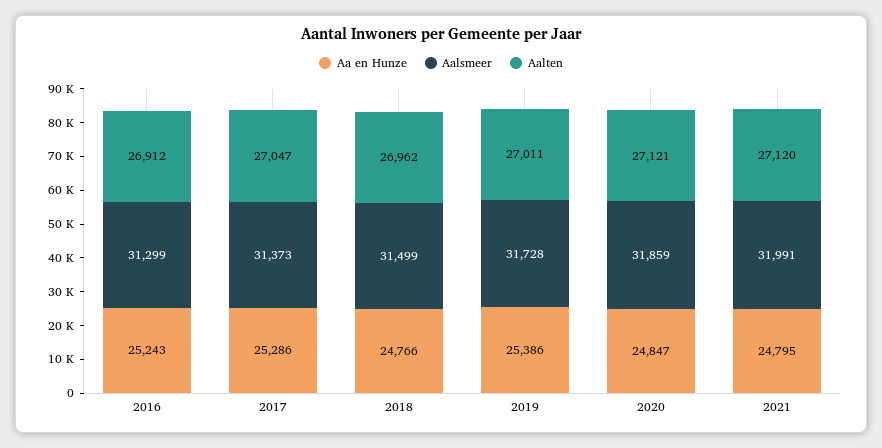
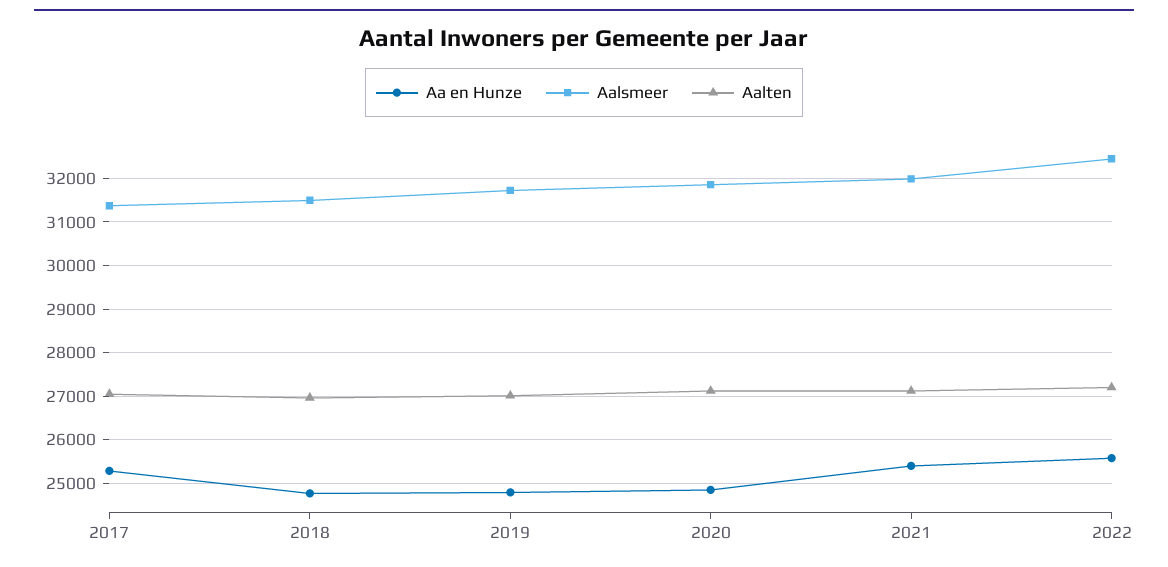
Aa en Hunze, 2016: 25243 -> none
Aalsmeer, 2016: 31299 -> none
Aalten, 2016: 26912 -> none
Aa en Hunze, 2019: 25386 -> 24800
Aa en Hunze, 2021: 24795 -> 25400
Aa en Hunze, 2022: none -> 25600
Aalsmeer, 2022: none -> 32400
Aalten, 2022: none -> 27200

